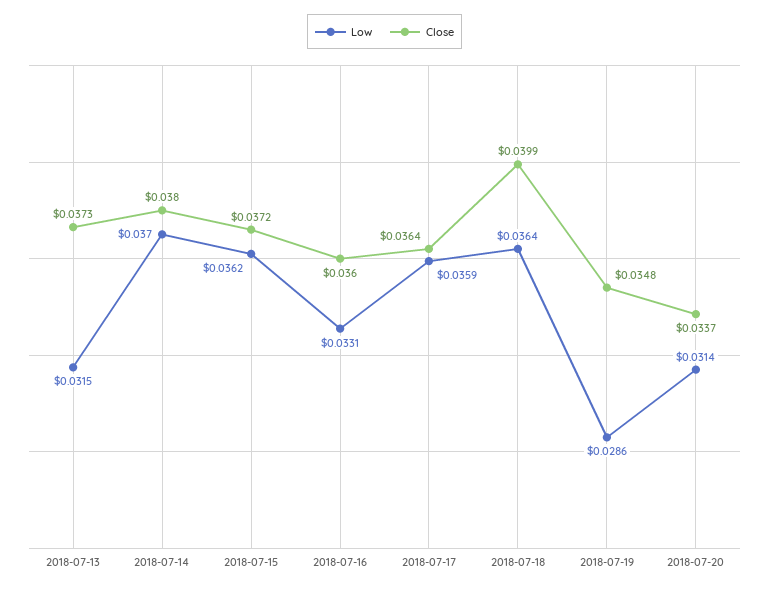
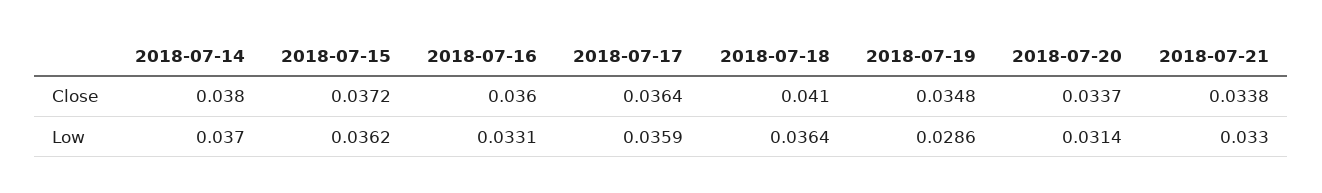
Low, 2018-07-13: 0.0315 -> none
Close, 2018-07-13: 0.0373 -> none
Close, 2018-07-18: 0.0399 -> 0.041
Close, 2018-07-21: none -> 0.0338
Low, 2018-07-21: none -> 0.033

